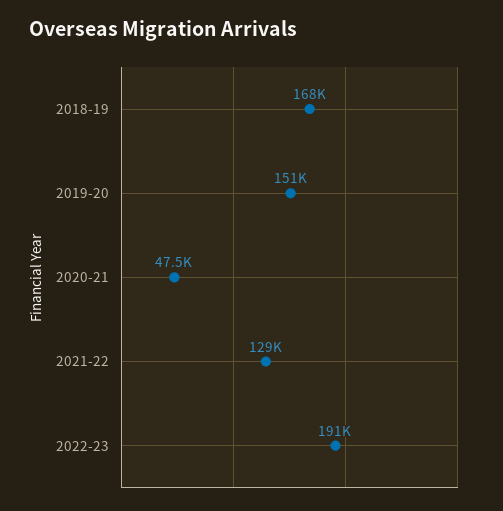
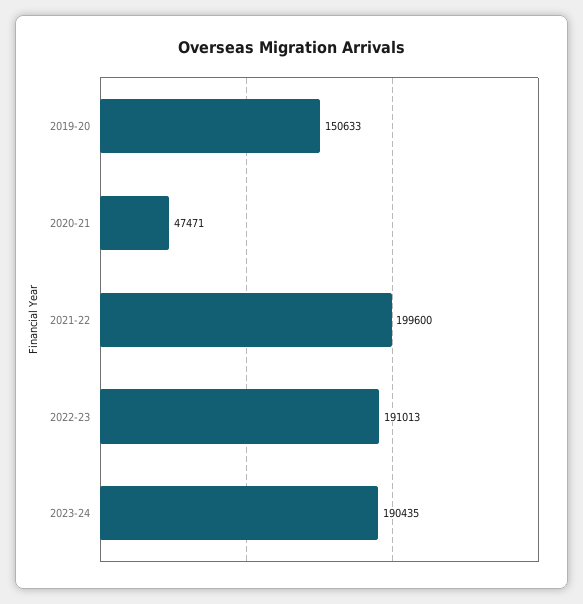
2018-19: 168000 -> none
2021-22: 129000 -> 199600
2023-24: none -> 190435

